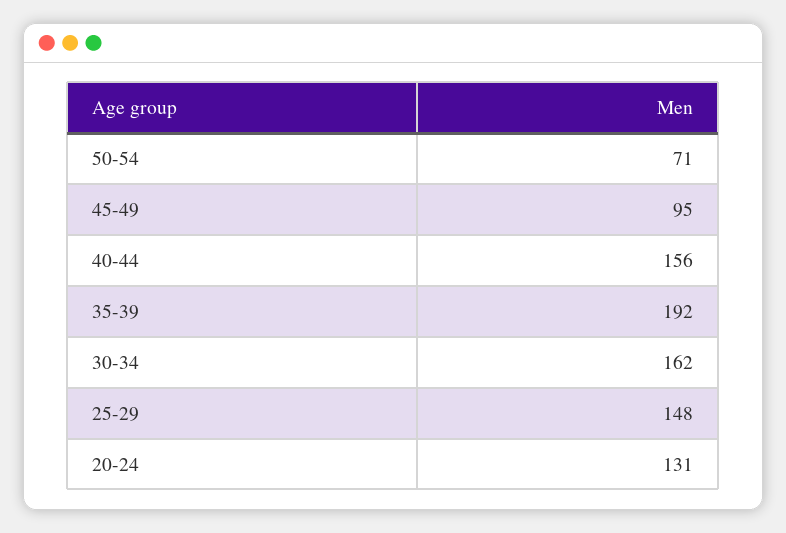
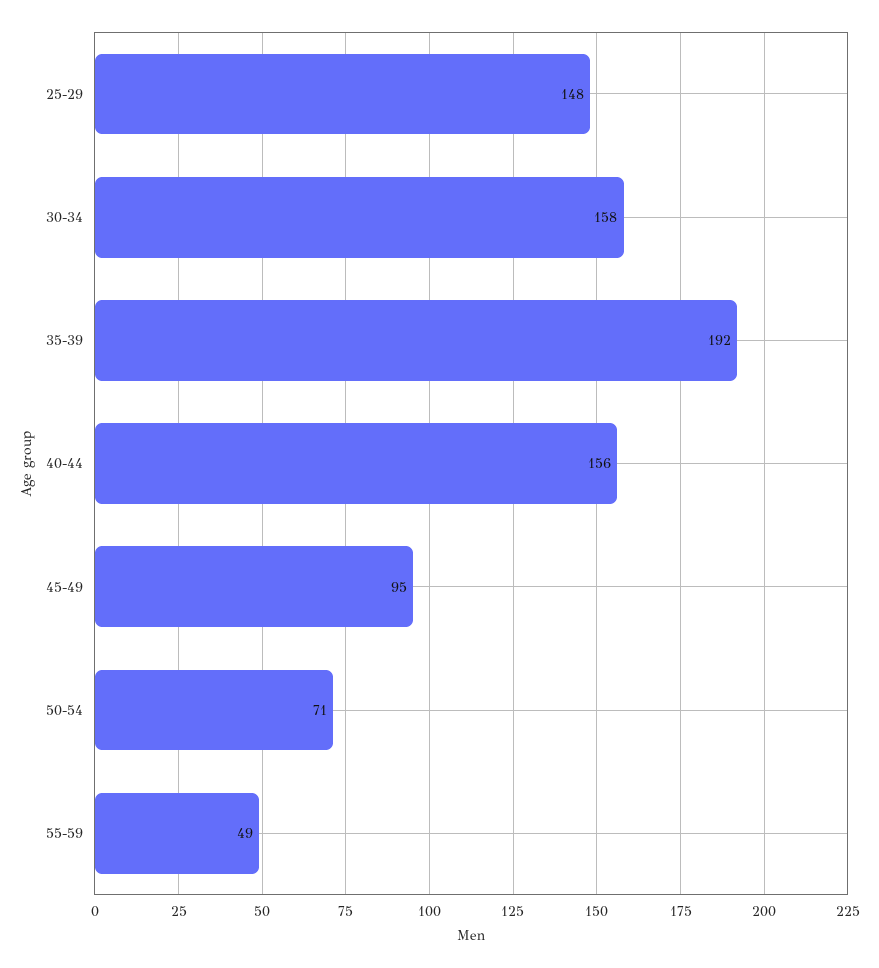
30-34: 162 -> 158
20-24: 131 -> none
55-59: none -> 49

